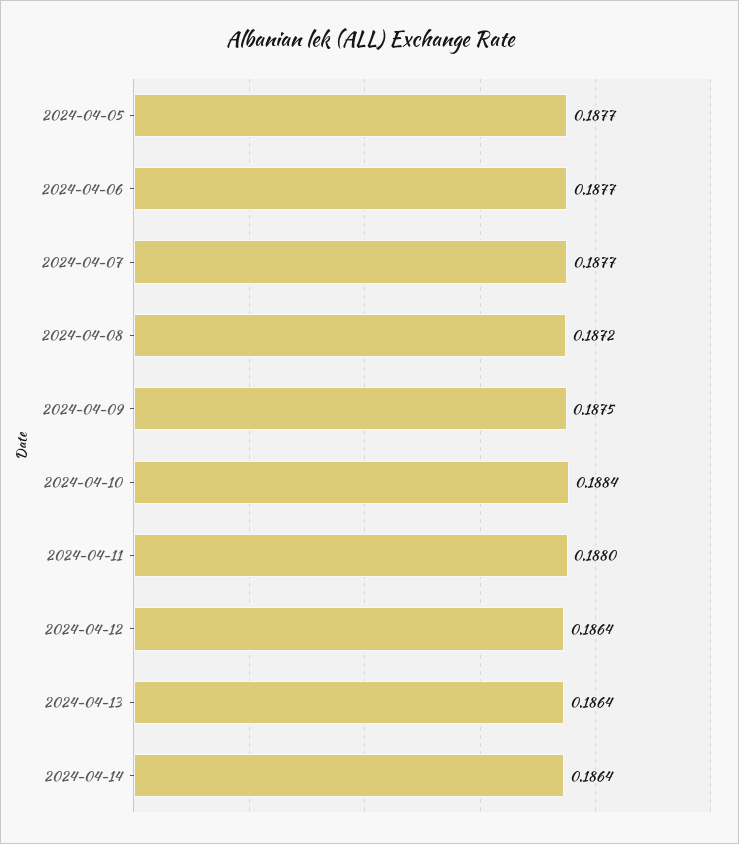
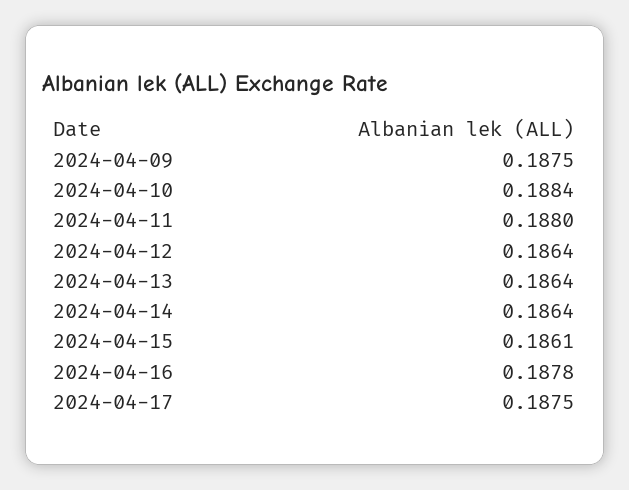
2024-04-05: 0.1877 -> none
2024-04-06: 0.1877 -> none
2024-04-07: 0.1877 -> none
2024-04-08: 0.1872 -> none
2024-04-15: none -> 0.1861
2024-04-16: none -> 0.1878
2024-04-17: none -> 0.1875

